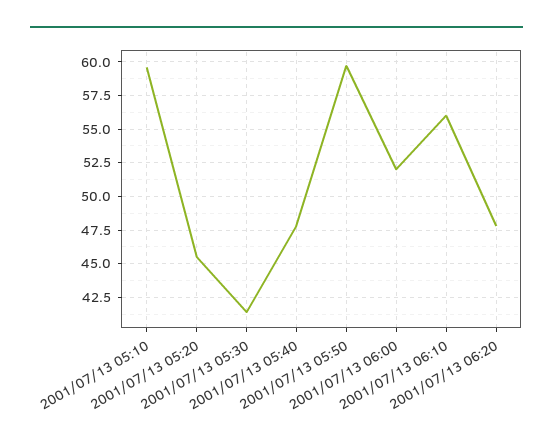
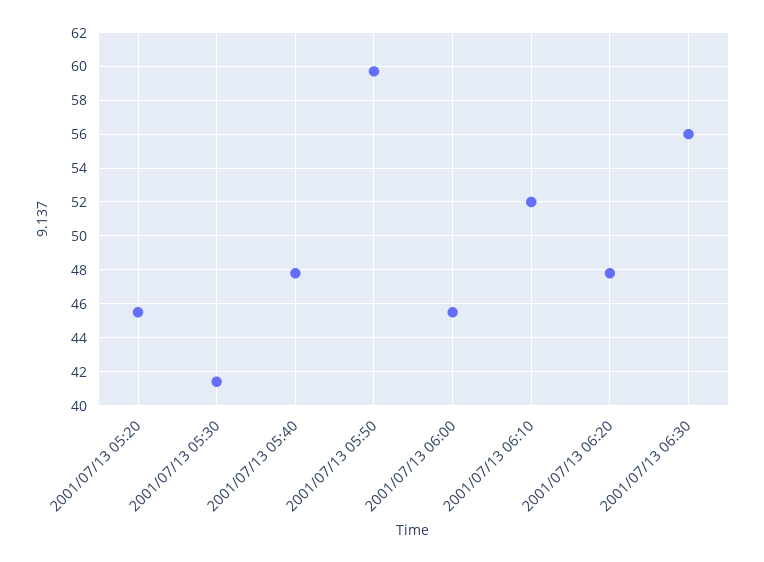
2001/07/13 05:10: 59.5 -> none
2001/07/13 06:00: 52 -> 45.5
2001/07/13 06:10: 56 -> 52
2001/07/13 06:30: none -> 56

